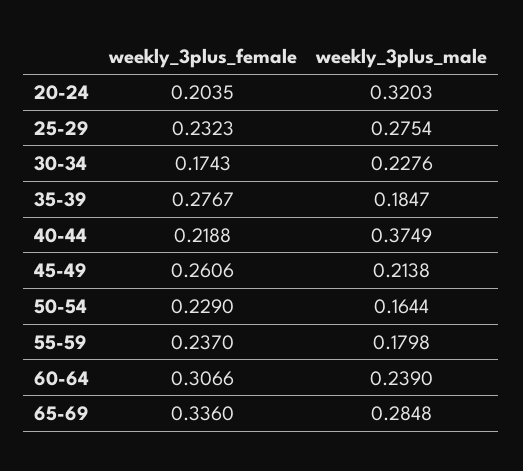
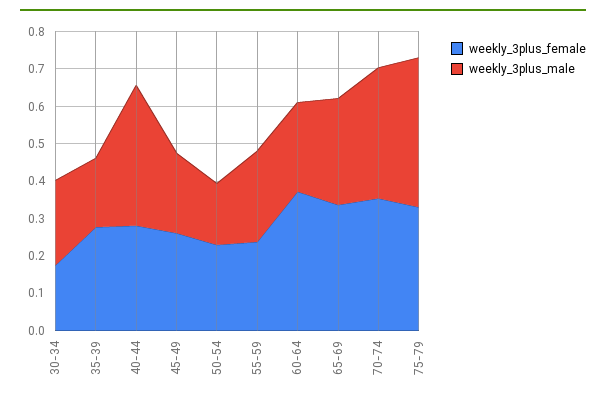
weekly_3plus_female, 20-24: 0.2035 -> none
weekly_3plus_male, 20-24: 0.3203 -> none
weekly_3plus_female, 25-29: 0.2323 -> none
weekly_3plus_male, 25-29: 0.2754 -> none
weekly_3plus_female, 40-44: 0.2188 -> 0.275
weekly_3plus_male, 55-59: 0.1798 -> 0.25
weekly_3plus_female, 60-64: 0.3066 -> 0.375
weekly_3plus_female, 70-74: none -> 0.35
weekly_3plus_male, 70-74: none -> 0.35
weekly_3plus_female, 75-79: none -> 0.325
weekly_3plus_male, 75-79: none -> 0.4

